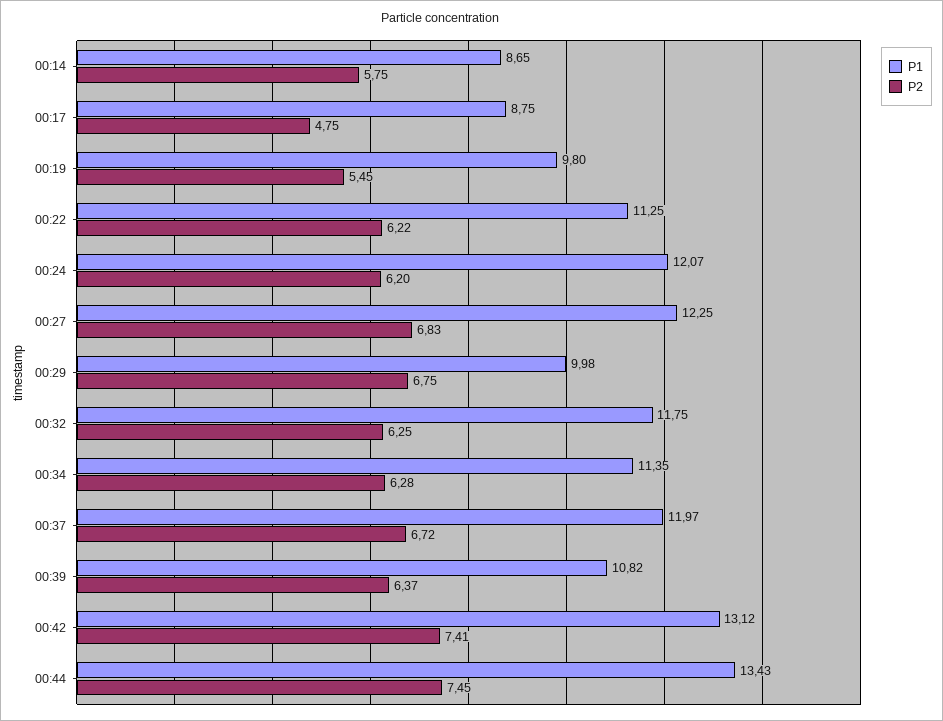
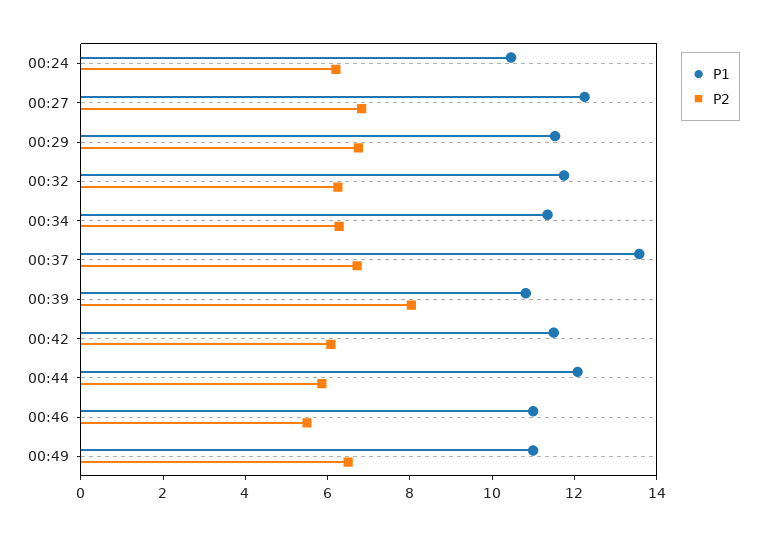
P1, 00:14: 8.65 -> none
P2, 00:14: 5.75 -> none
P1, 00:17: 8.75 -> none
P2, 00:17: 4.75 -> none
P1, 00:19: 9.8 -> none
P2, 00:19: 5.45 -> none
P1, 00:22: 11.25 -> none
P2, 00:22: 6.22 -> none
P1, 00:24: 12.07 -> 10.5
P1, 00:29: 9.98 -> 11.5
P1, 00:37: 11.97 -> 13.5
P2, 00:39: 6.37 -> 8
P1, 00:42: 13.12 -> 11.5
P2, 00:42: 7.41 -> 6
P1, 00:44: 13.43 -> 12
P2, 00:44: 7.45 -> 6
P1, 00:46: none -> 11
P2, 00:46: none -> 5.5
P1, 00:49: none -> 11
P2, 00:49: none -> 6.5

